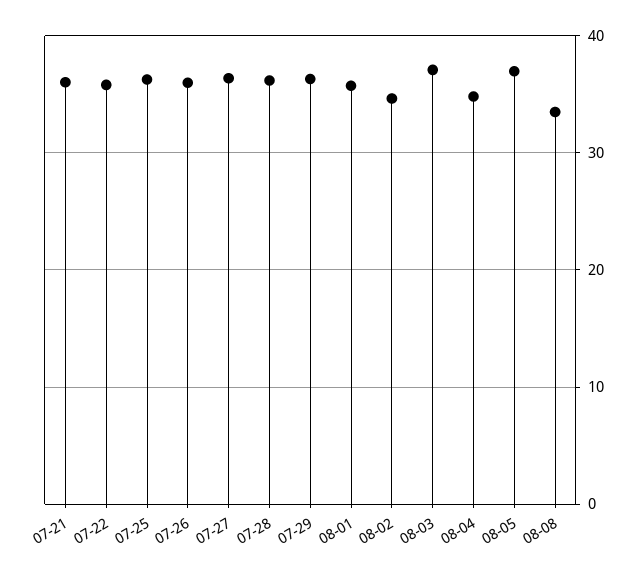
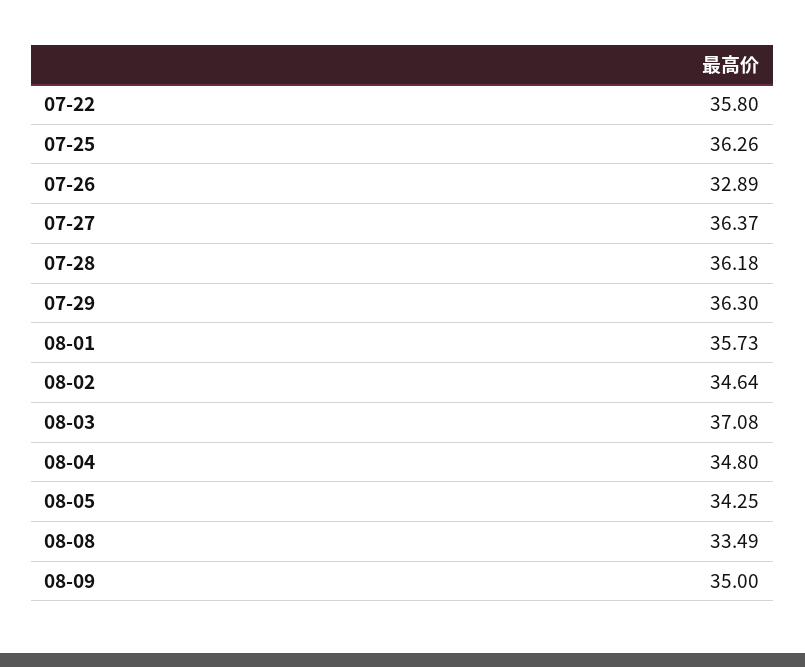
07-21: 36 -> none
07-26: 36 -> 32.89
08-05: 37 -> 34.25
08-09: none -> 35

